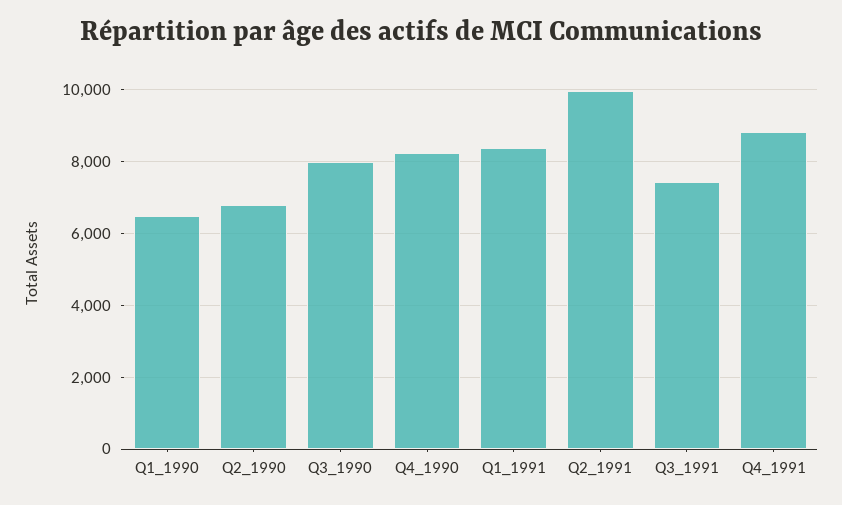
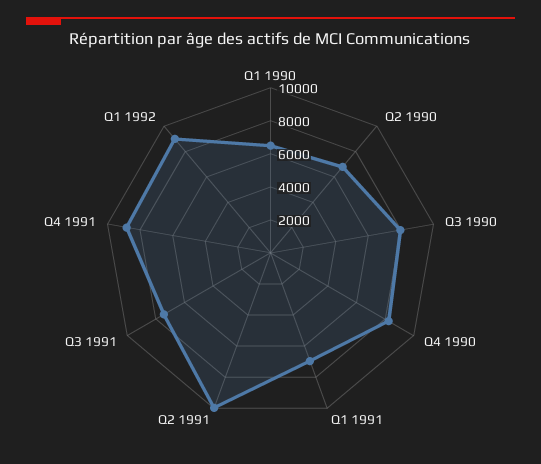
Q1_1991: 8400 -> 7000
Q1 1992: none -> 9000

